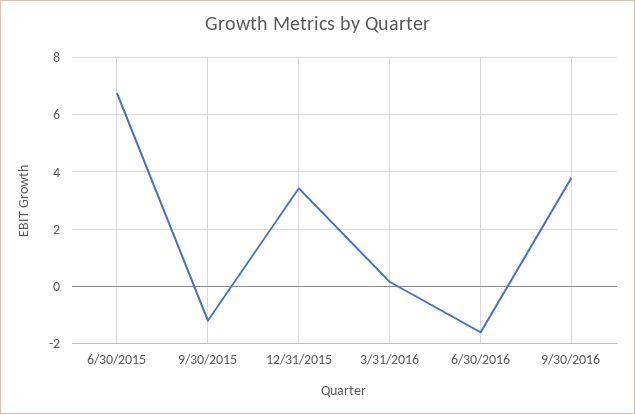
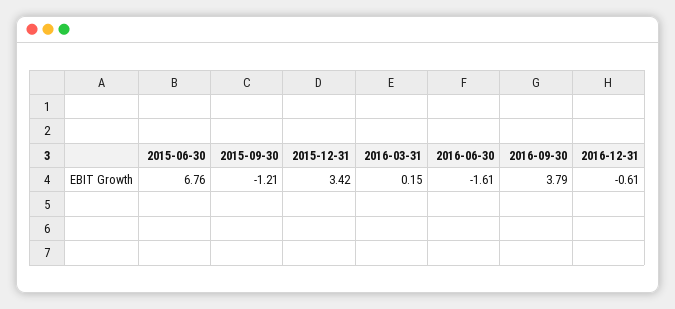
2016-12-31: none -> -0.61

